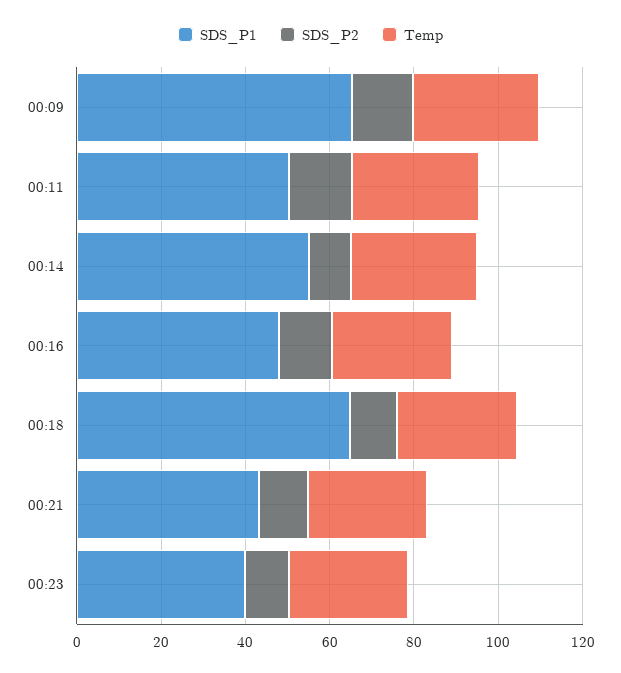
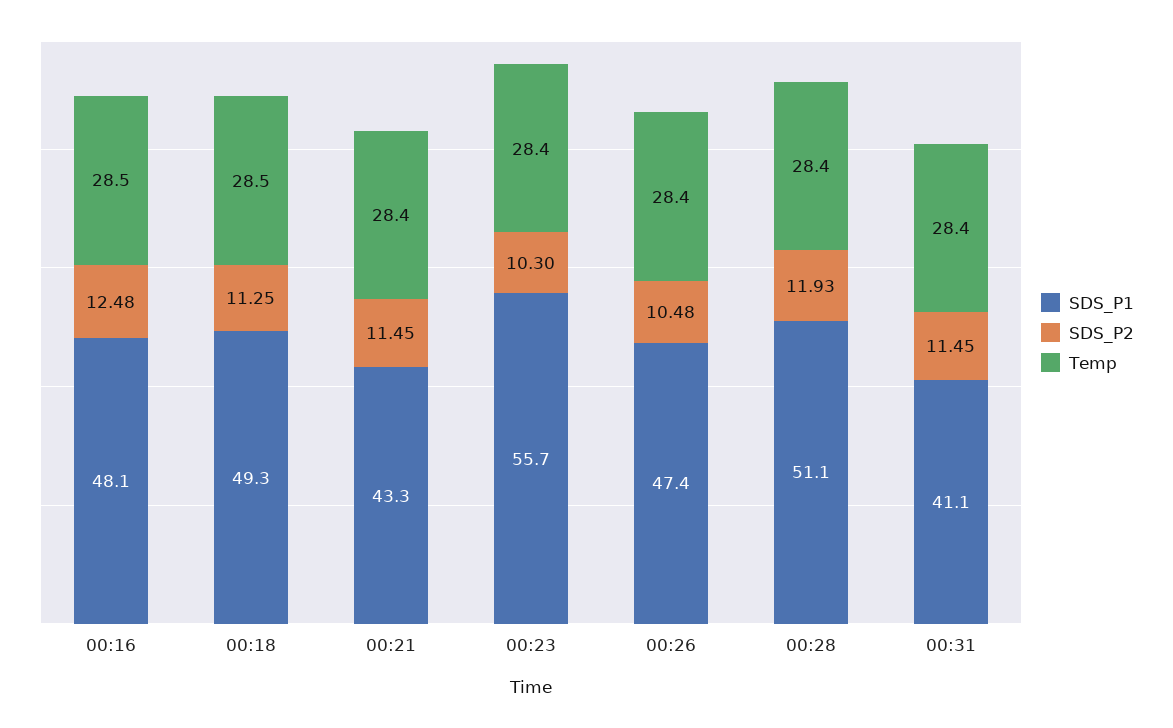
SDS_P1, 00:09: 65 -> none
SDS_P2, 00:09: 15 -> none
Temp, 00:09: 30 -> none
SDS_P1, 00:11: 50 -> none
SDS_P2, 00:11: 15 -> none
Temp, 00:11: 30 -> none
SDS_P1, 00:14: 55 -> none
SDS_P2, 00:14: 10 -> none
Temp, 00:14: 30 -> none
SDS_P1, 00:18: 65 -> 49.3
SDS_P1, 00:23: 40 -> 55.7
SDS_P1, 00:26: none -> 47.4
SDS_P2, 00:26: none -> 10.48
Temp, 00:26: none -> 28.4
SDS_P1, 00:28: none -> 51.1
SDS_P2, 00:28: none -> 11.93
Temp, 00:28: none -> 28.4
SDS_P1, 00:31: none -> 41.1
SDS_P2, 00:31: none -> 11.45
Temp, 00:31: none -> 28.4

